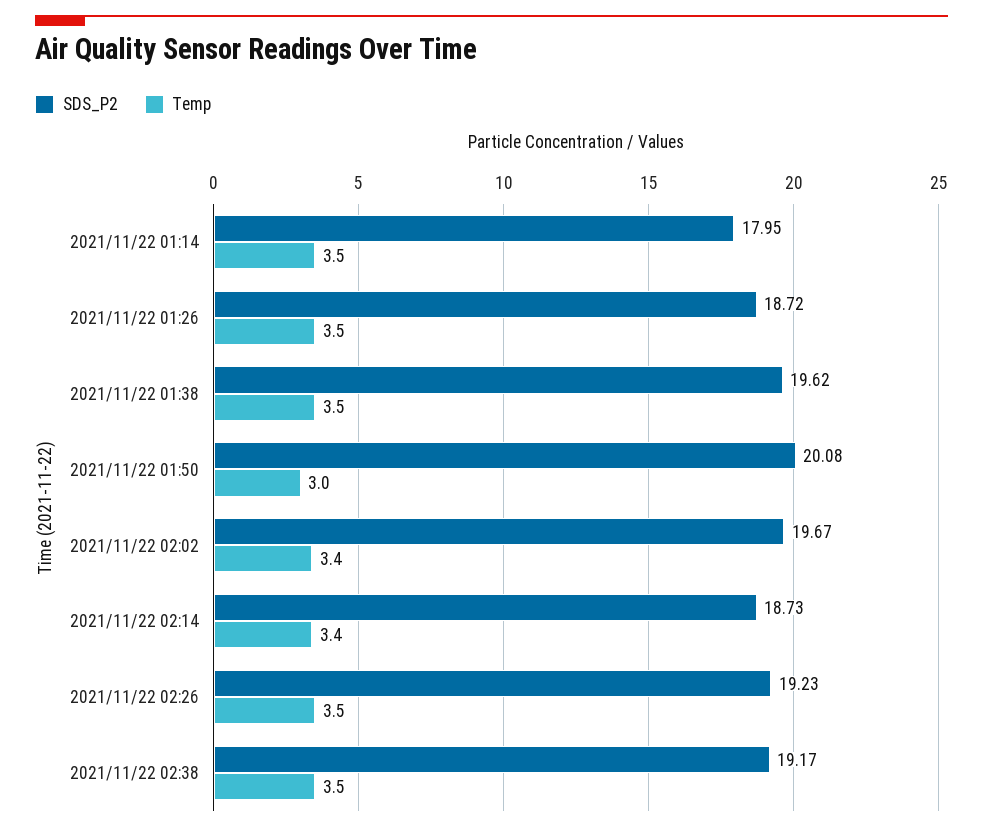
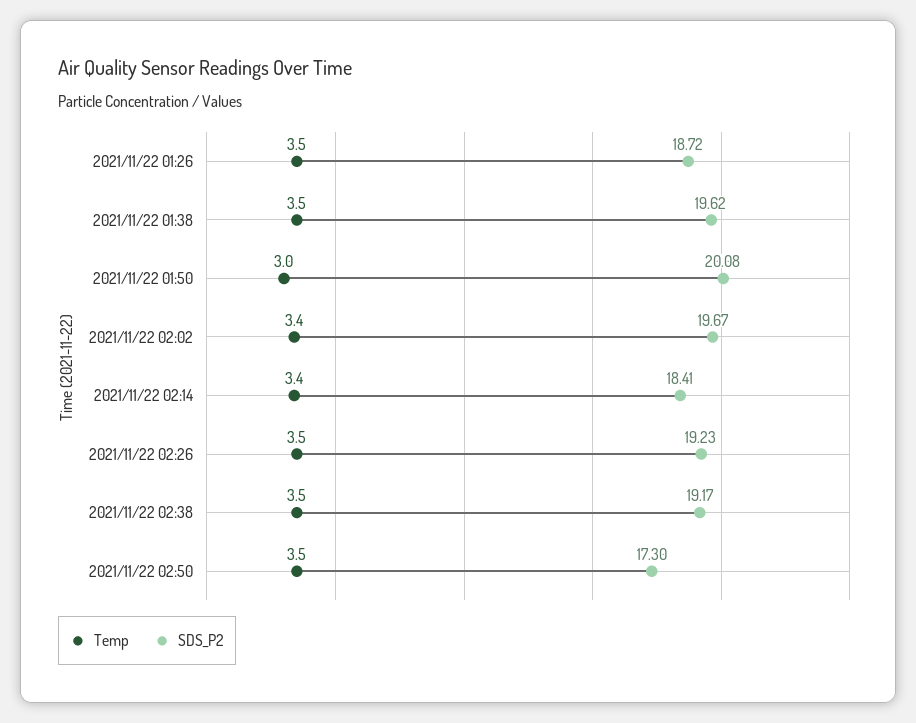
SDS_P2, 2021/11/22 01:14: 17.95 -> none
Temp, 2021/11/22 01:14: 3.5 -> none
SDS_P2, 2021/11/22 02:14: 18.73 -> 18.41
Temp, 2021/11/22 02:50: none -> 3.5
SDS_P2, 2021/11/22 02:50: none -> 17.3

